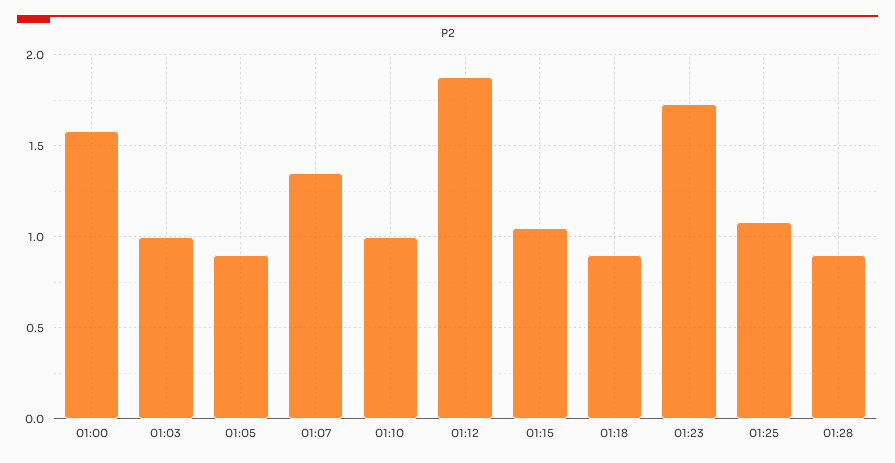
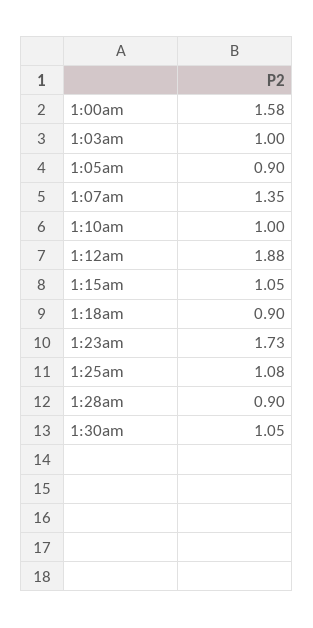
1:30am: none -> 1.05

